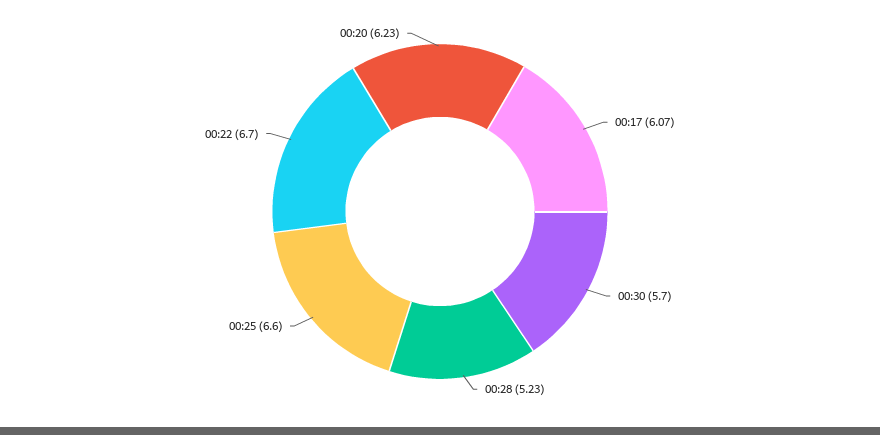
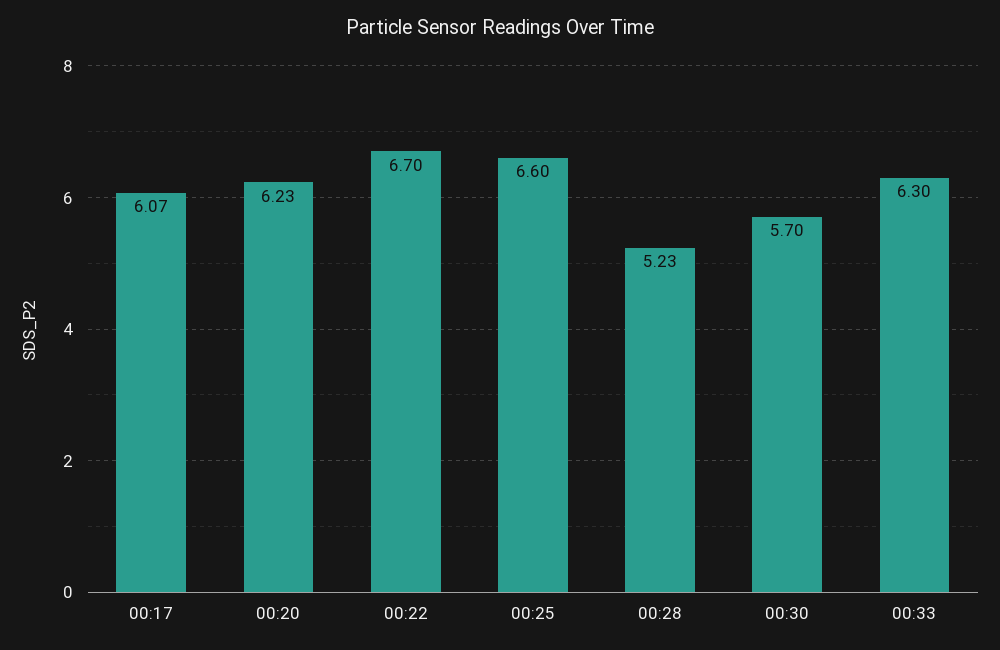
00:33: none -> 6.3

